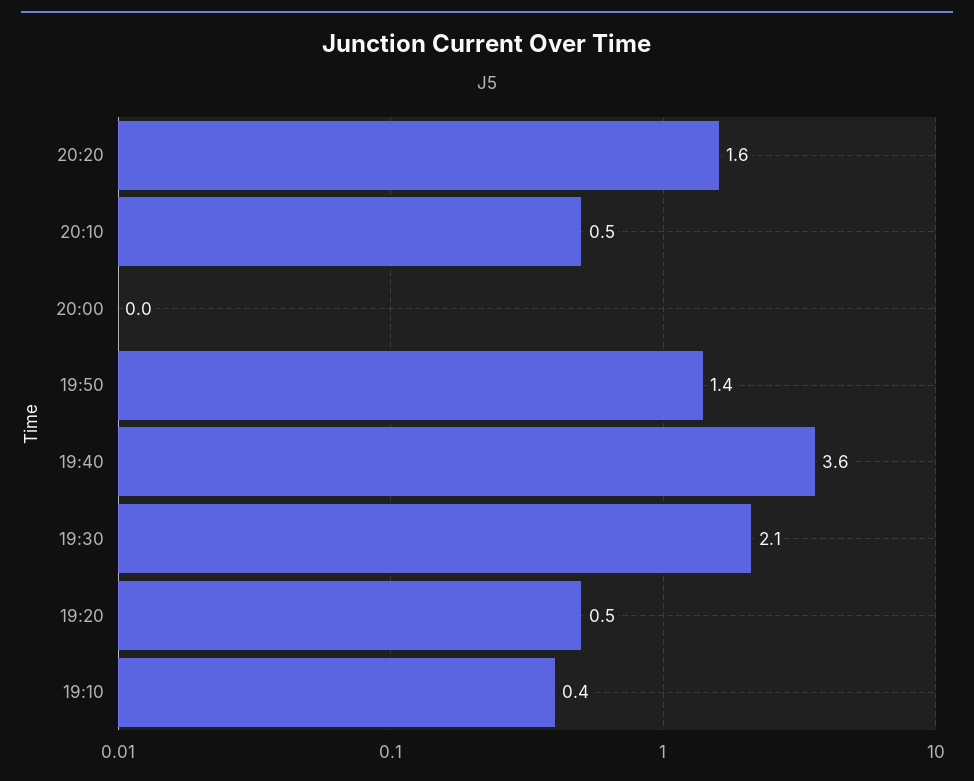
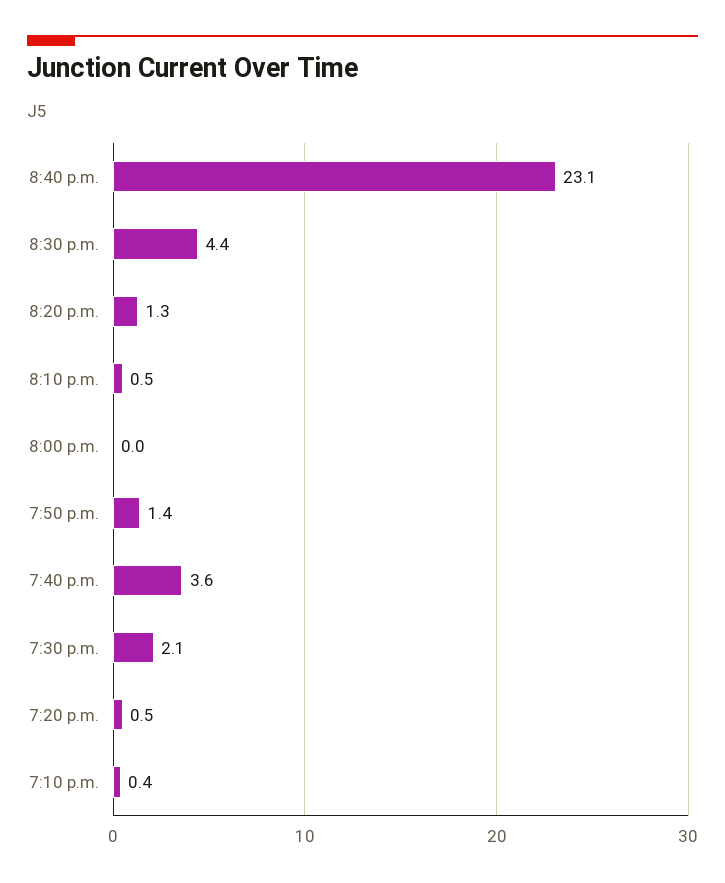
20:20: 1.6 -> 1.3
8:40 p.m.: none -> 23.1
8:30 p.m.: none -> 4.4

